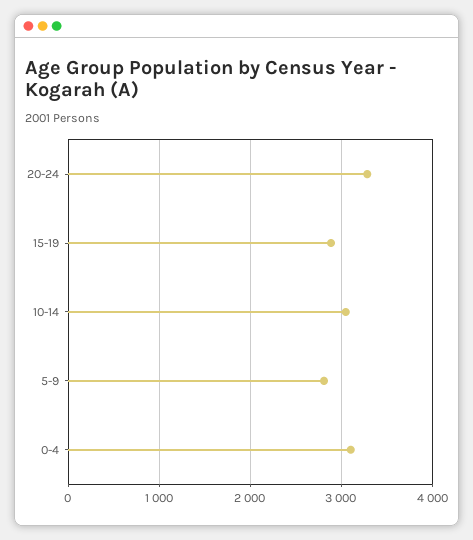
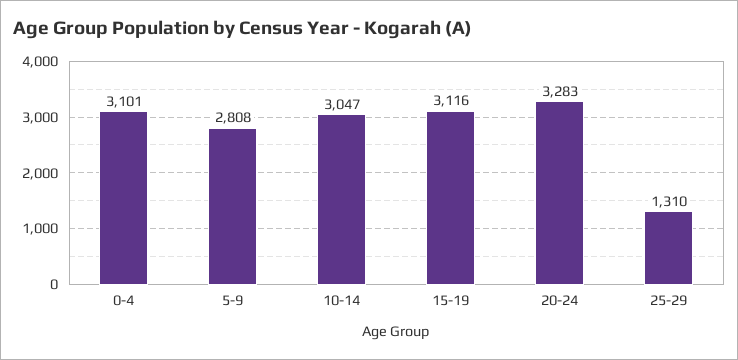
15-19: 2900 -> 3116
25-29: none -> 1310

